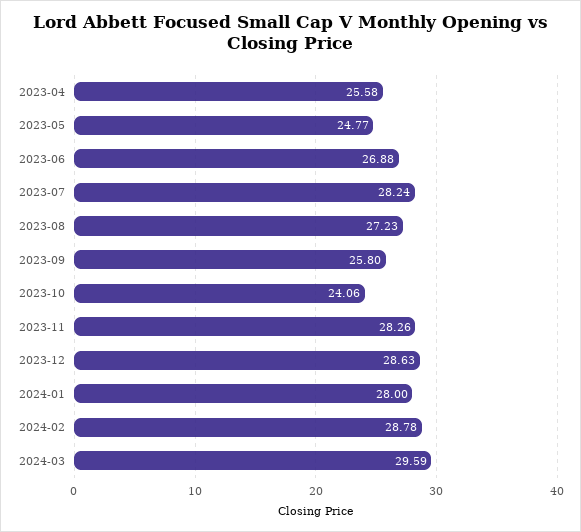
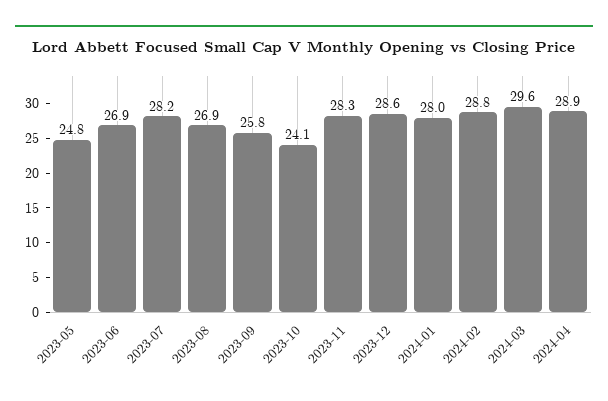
2023-04: 25.58 -> none
2023-08: 27.23 -> 26.9
2024-04: none -> 28.9

